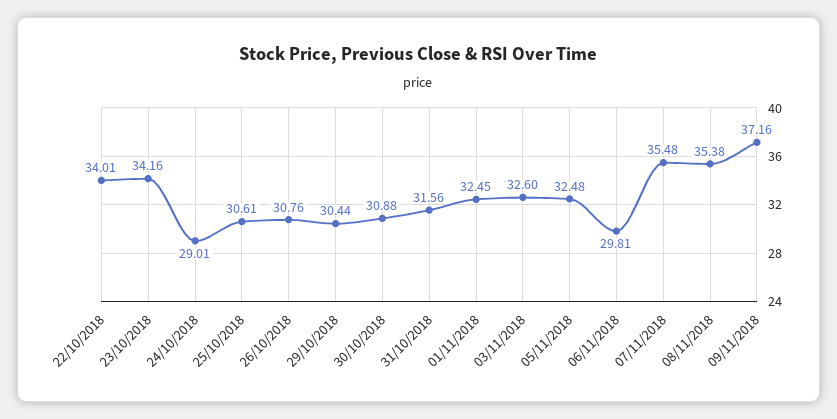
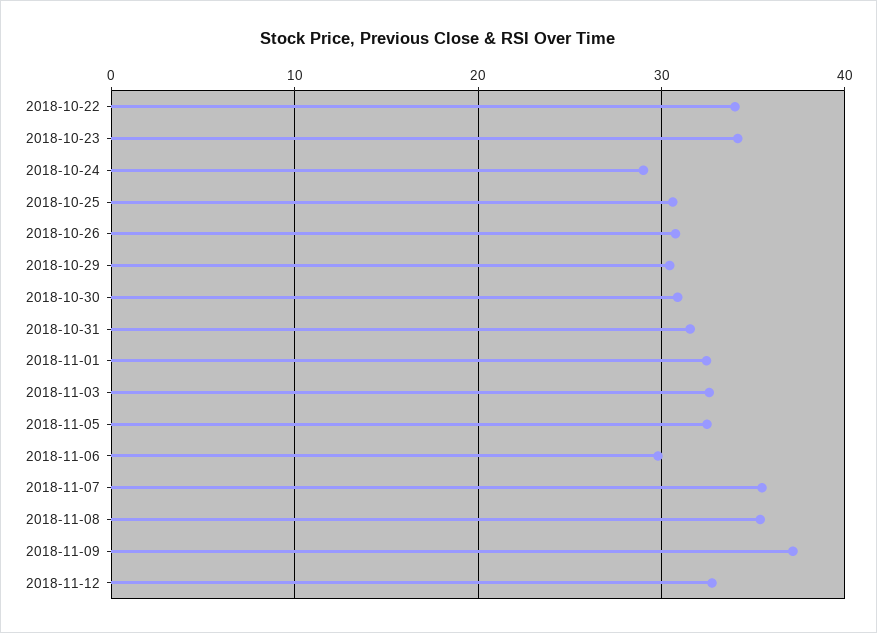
2018-11-12: none -> 33

